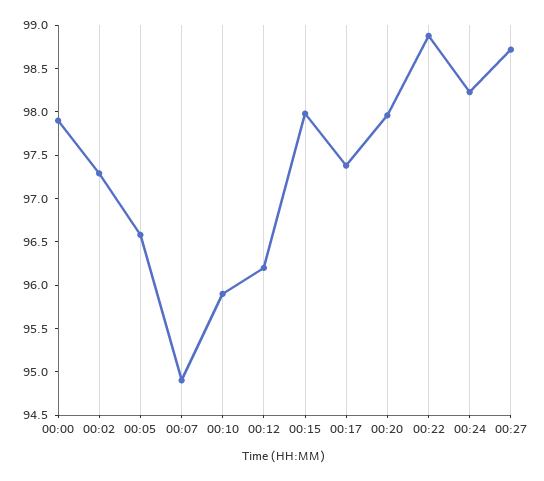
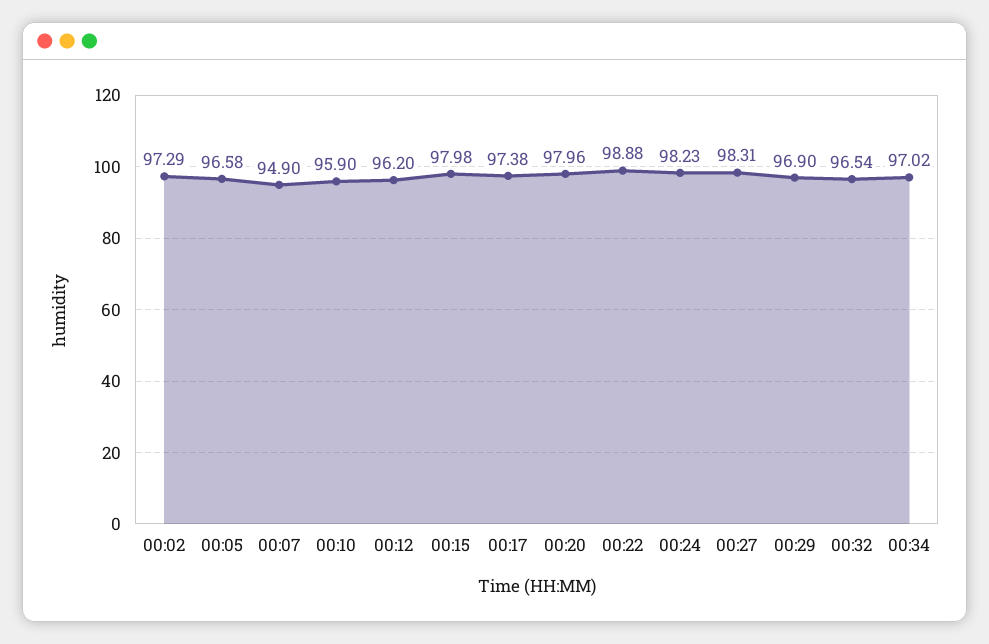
00:00: 97.9 -> none
00:27: 98.7 -> 98.31
00:29: none -> 96.9
00:32: none -> 96.54
00:34: none -> 97.02

